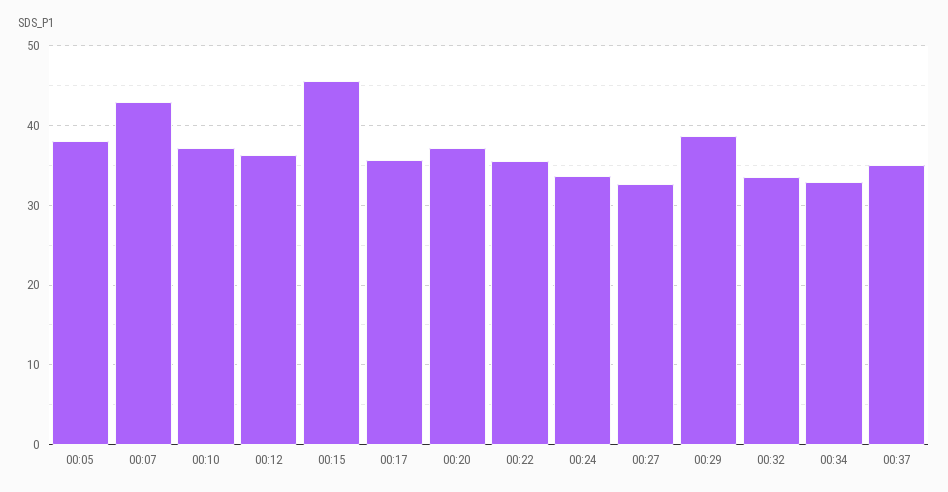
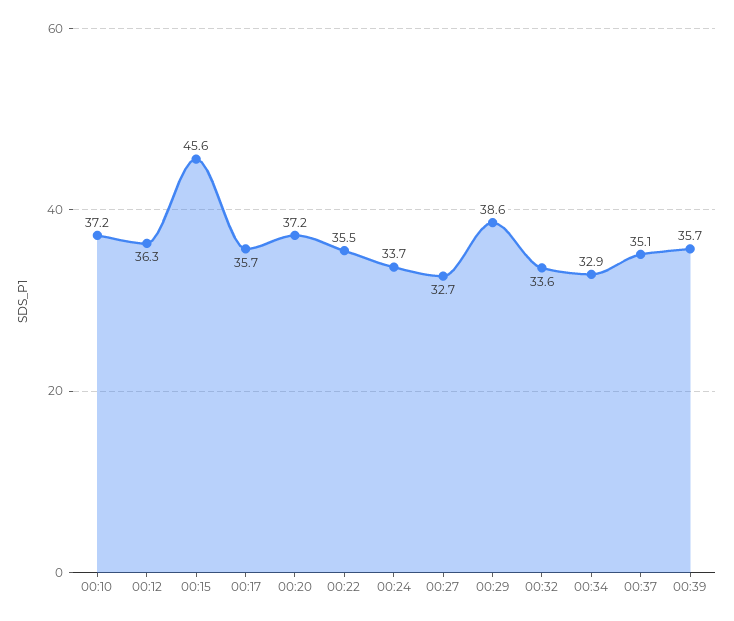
00:05: 38 -> none
00:07: 43 -> none
00:39: none -> 35.7

